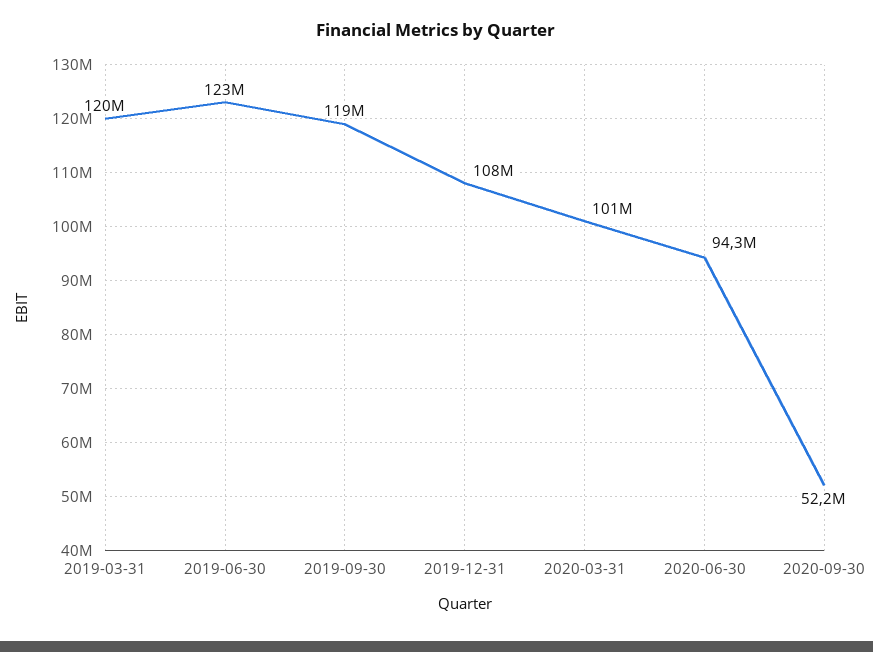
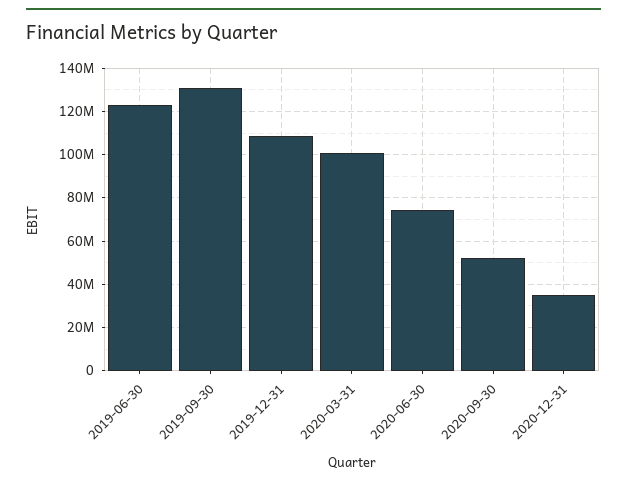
2019-03-31: 120000000 -> none
2019-09-30: 119000000 -> 130000000
2020-06-30: 94300000 -> 75000000
2020-12-31: none -> 35000000

